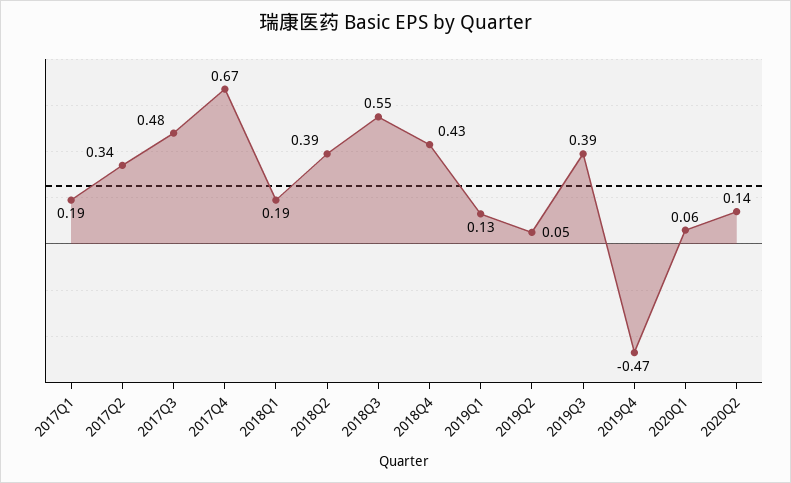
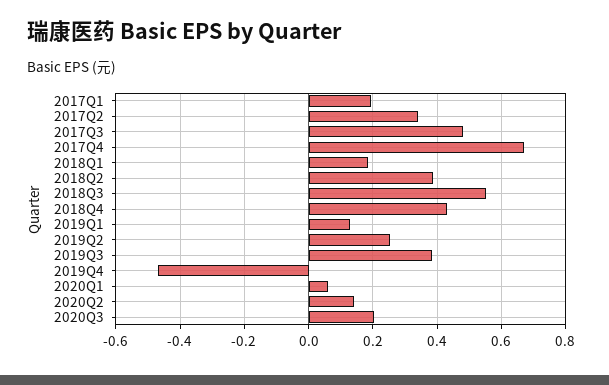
2019Q2: 0.05 -> 0.26
2020Q3: none -> 0.2

